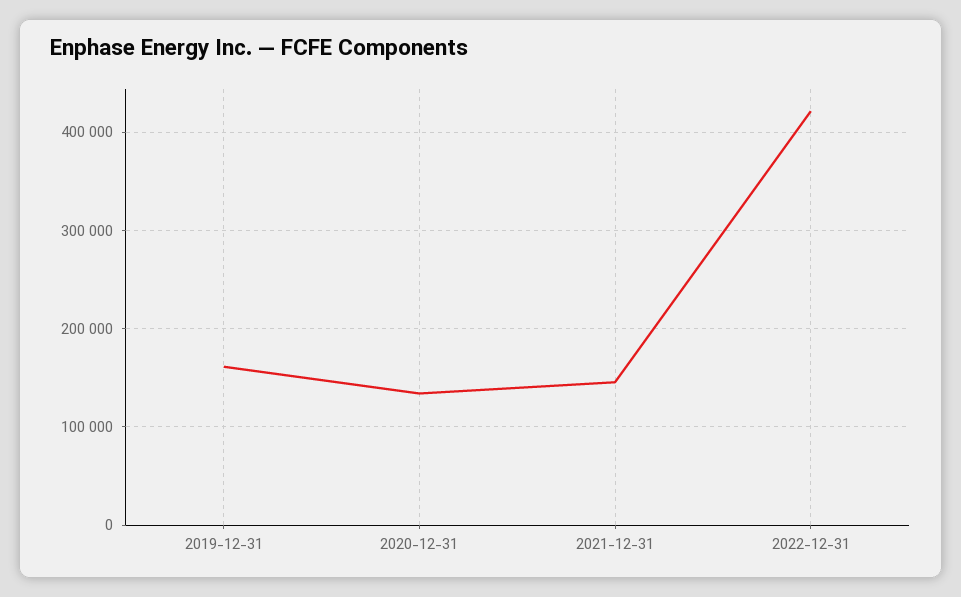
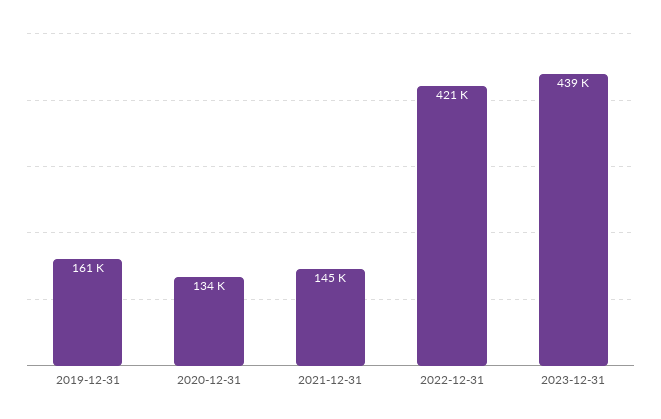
2023-12-31: none -> 439000

